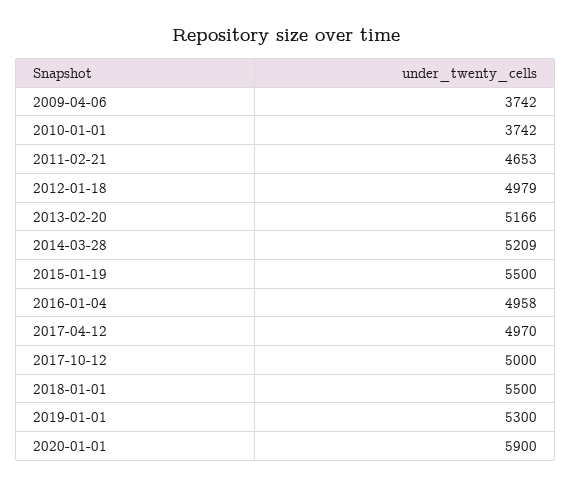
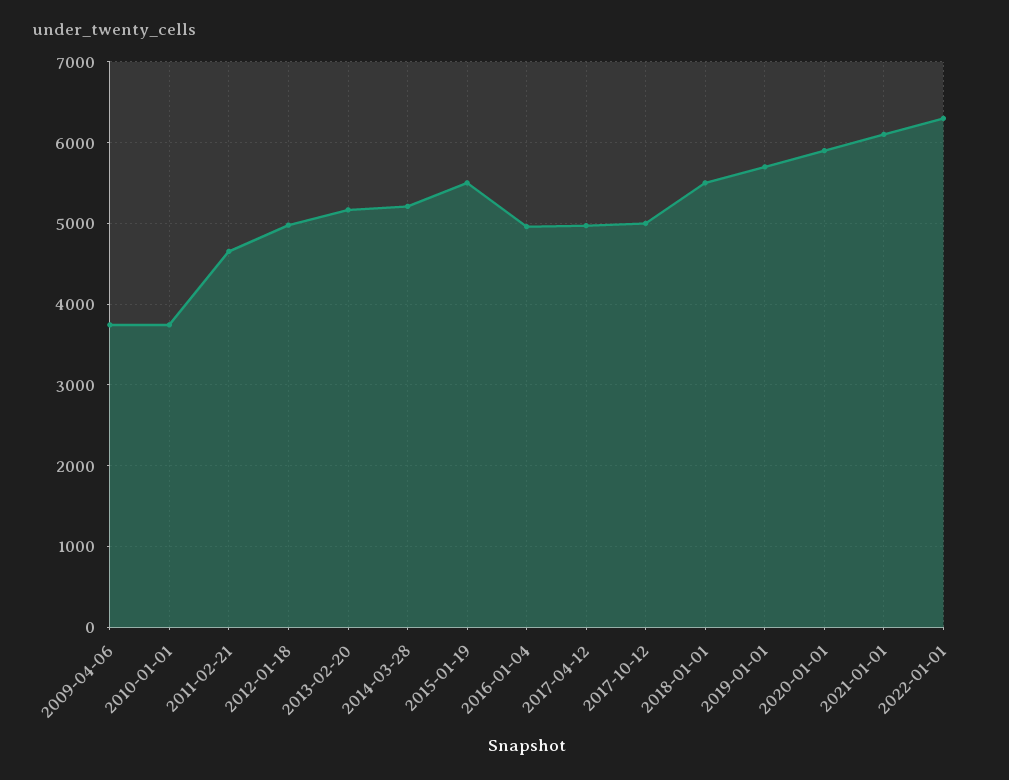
2019-01-01: 5300 -> 5700
2021-01-01: none -> 6100
2022-01-01: none -> 6300

